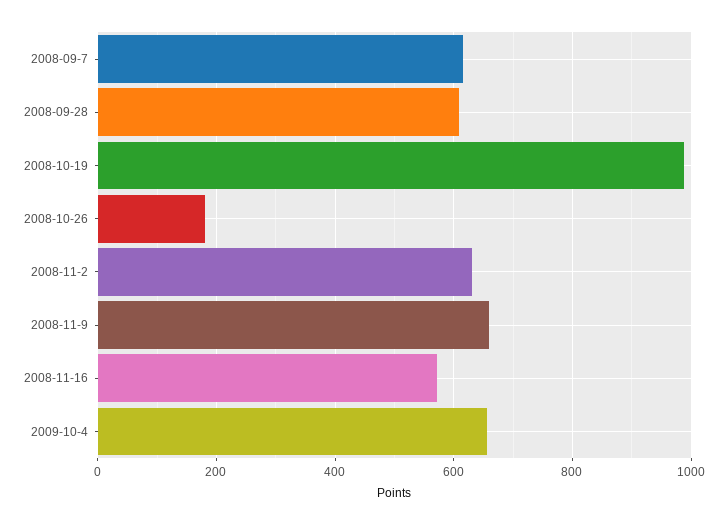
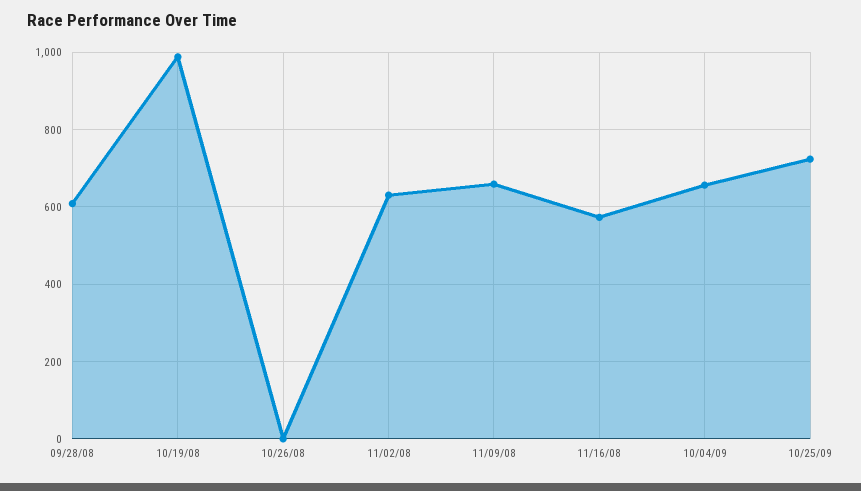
2008-09-7: 620 -> none
2008-10-26: 180 -> 0
10/25/09: none -> 720

